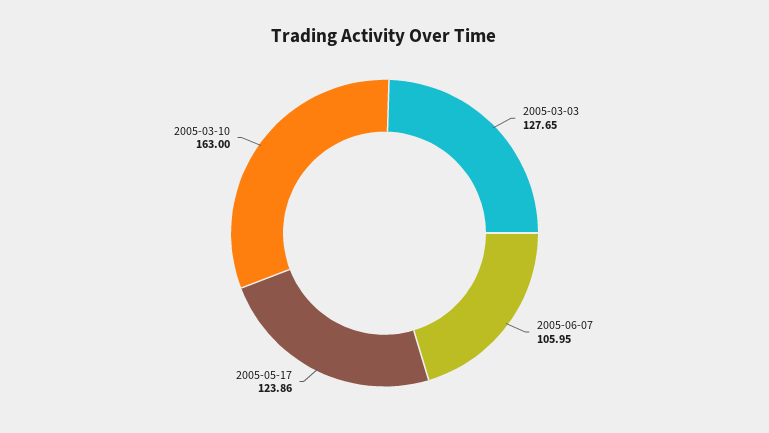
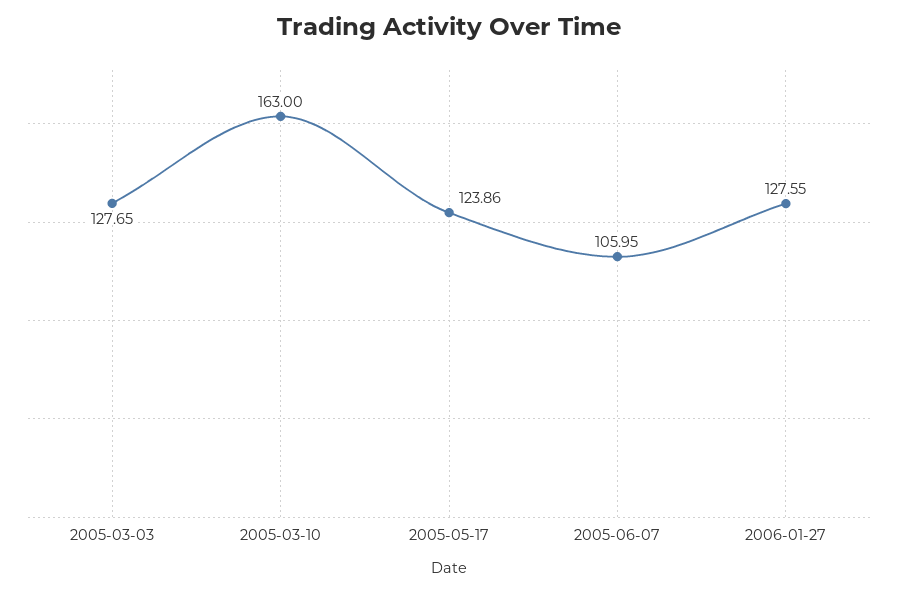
2006-01-27: none -> 127.55

